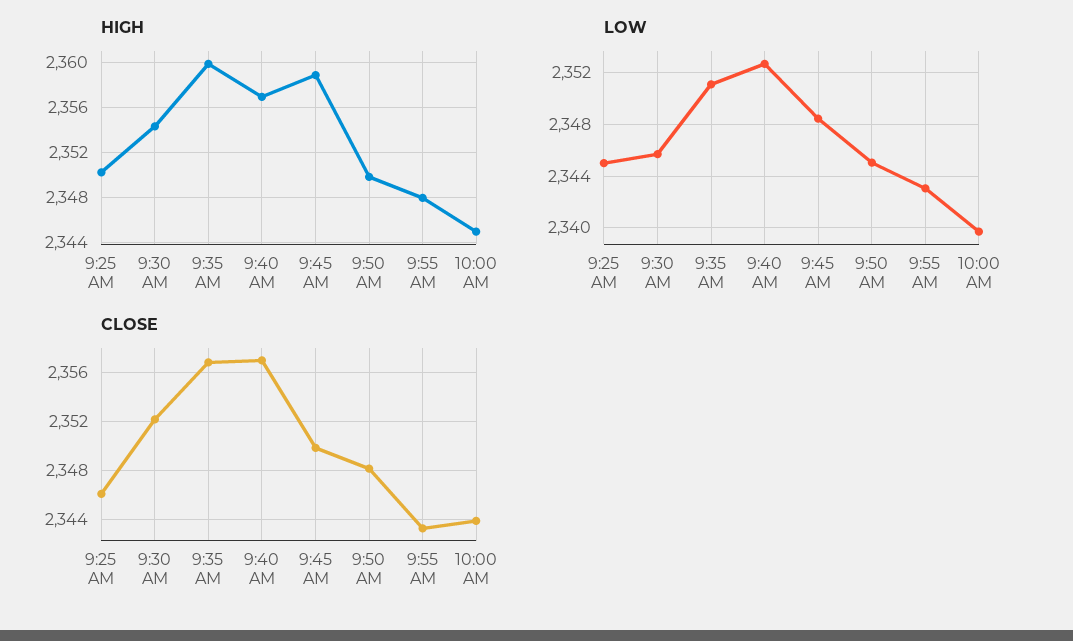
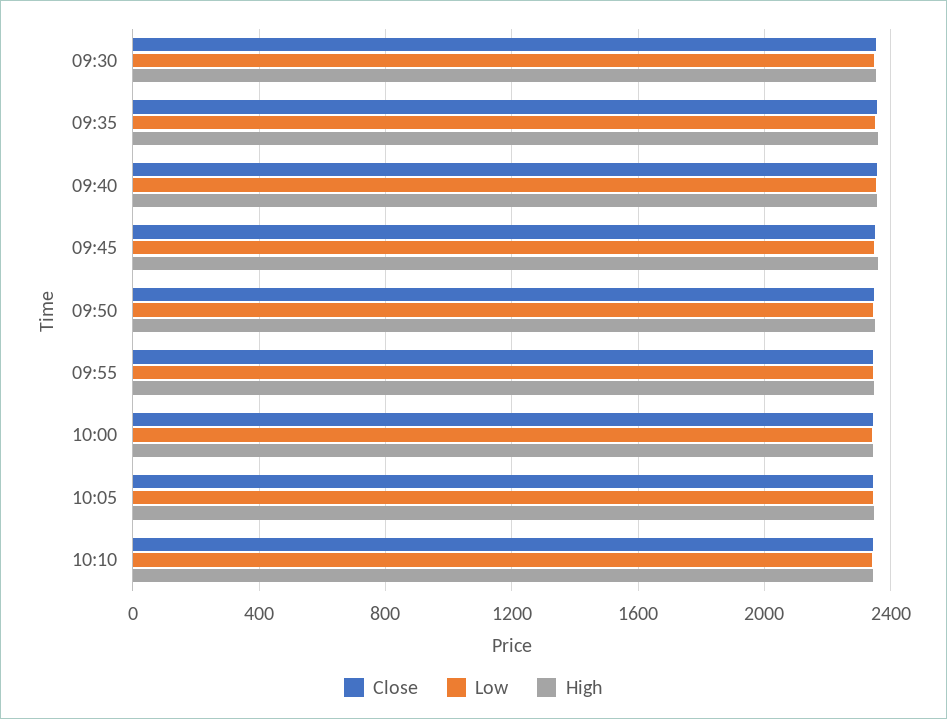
HIGH, 9:25 AM: 2350 -> none
LOW, 9:25 AM: 2345 -> none
CLOSE, 9:25 AM: 2346 -> none
CLOSE, 10:05: none -> 2350
LOW, 10:05: none -> 2350
HIGH, 10:05: none -> 2350
CLOSE, 10:10: none -> 2350
LOW, 10:10: none -> 2350
HIGH, 10:10: none -> 2350

